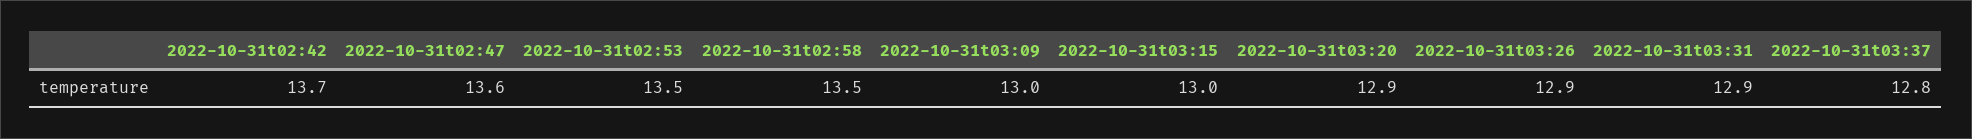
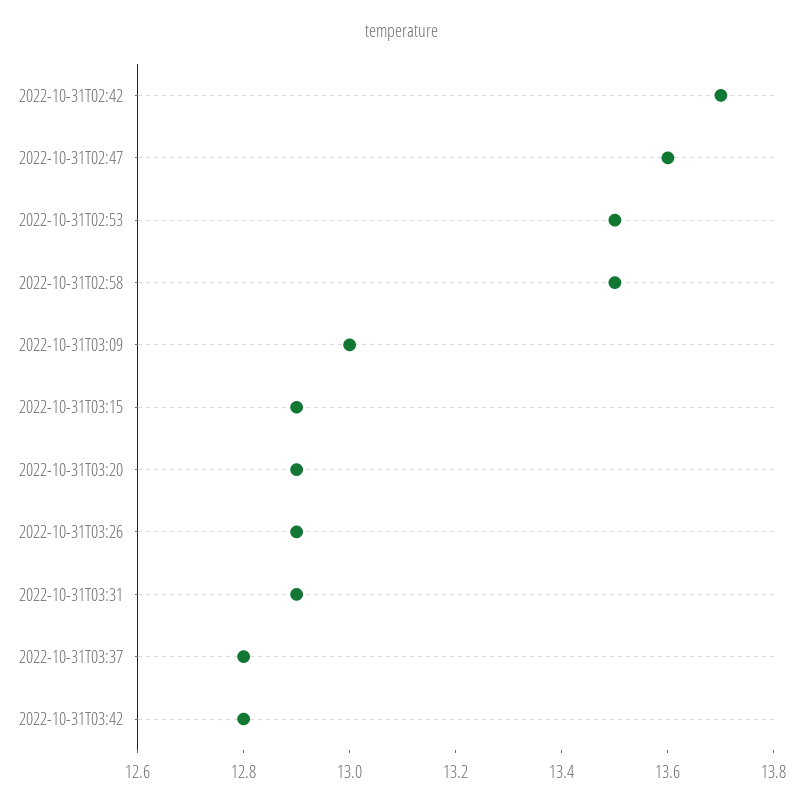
2022-10-31t03:15: 13 -> 12.9
2022-10-31T03:42: none -> 12.8

